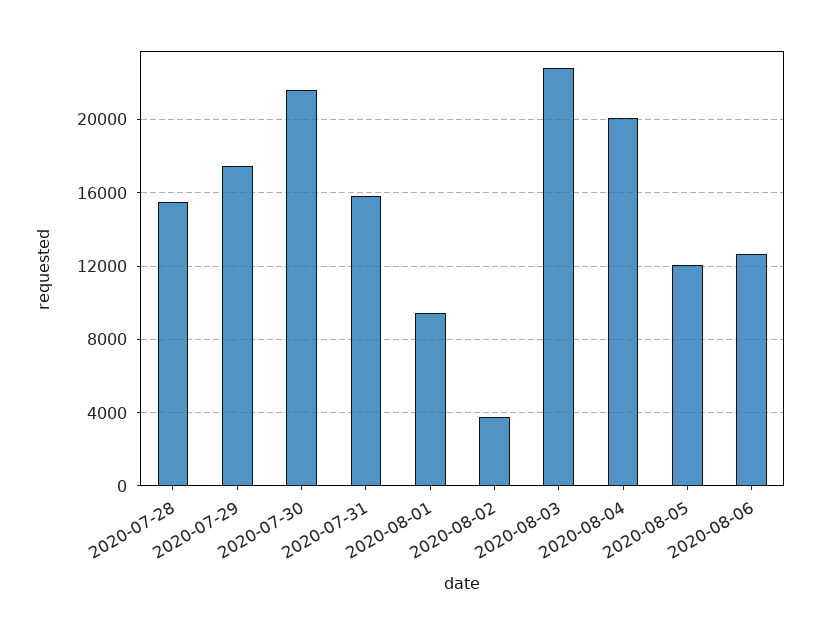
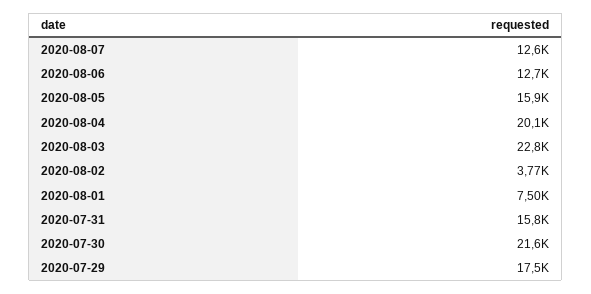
2020-07-28: 15500 -> none
2020-08-01: 9500 -> 7500
2020-08-05: 12000 -> 15900
2020-08-07: none -> 12600

